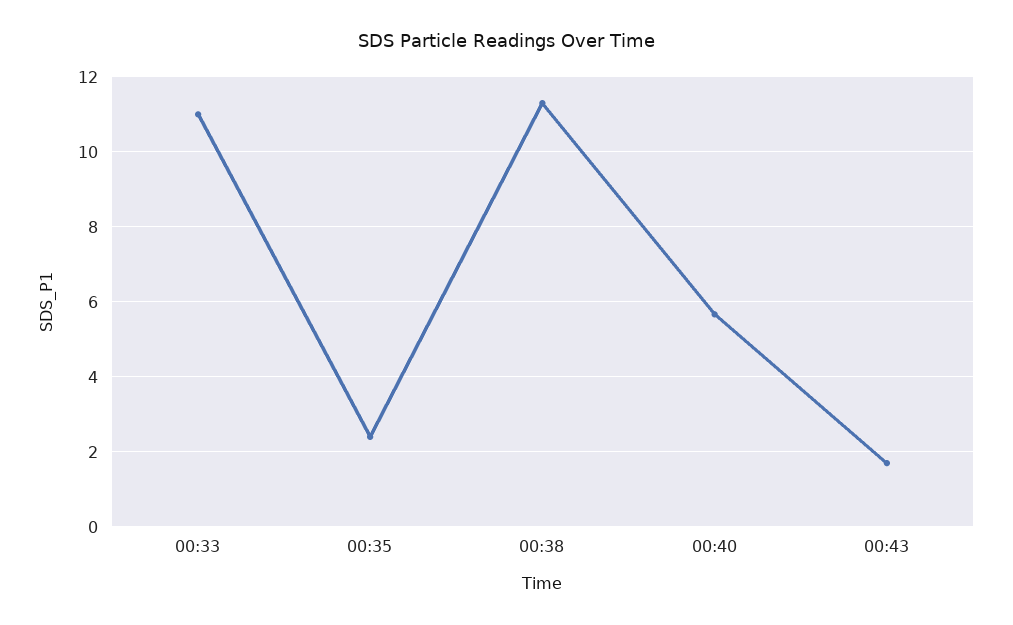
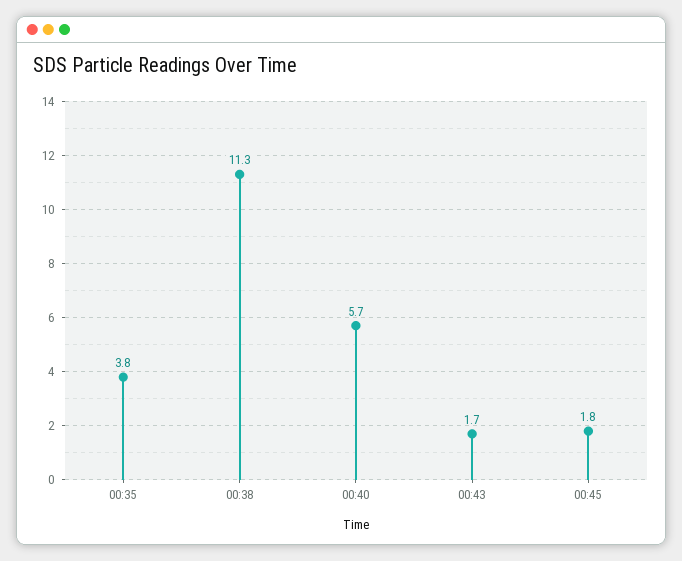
00:33: 11 -> none
00:35: 2.4 -> 3.8
00:45: none -> 1.8

